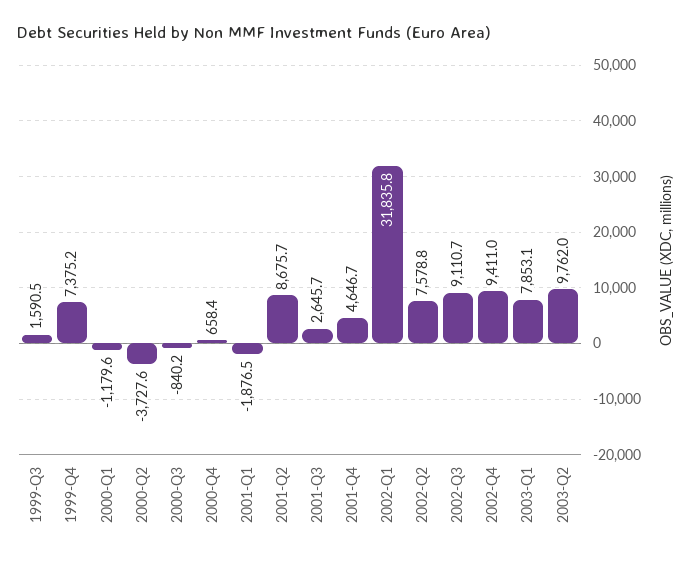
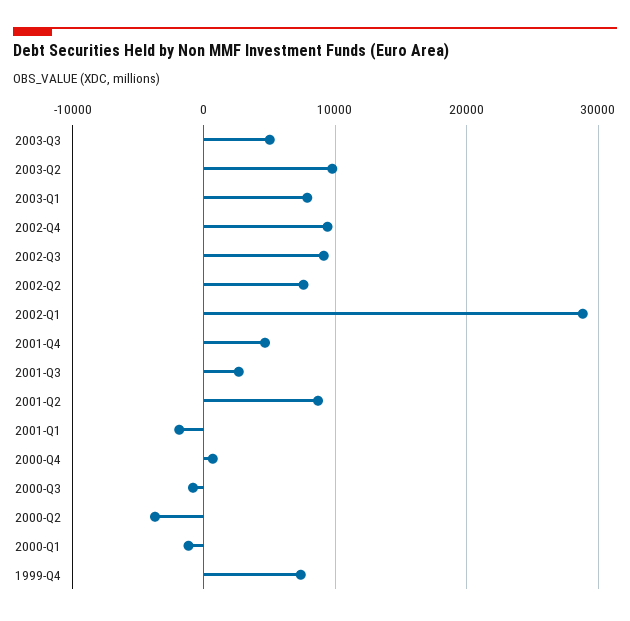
1999-Q3: 1590.5 -> none
2002-Q1: 31835.8 -> 29000
2003-Q3: none -> 5000

